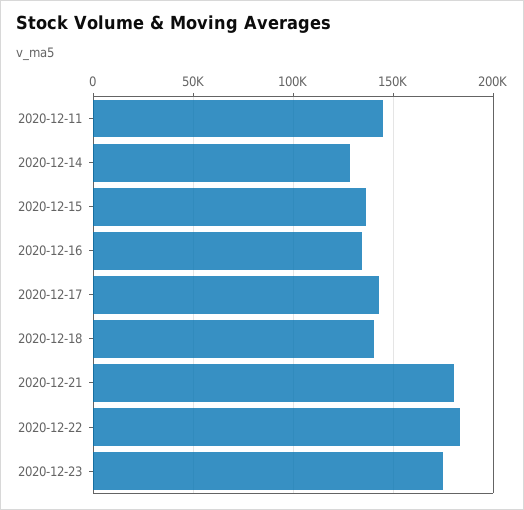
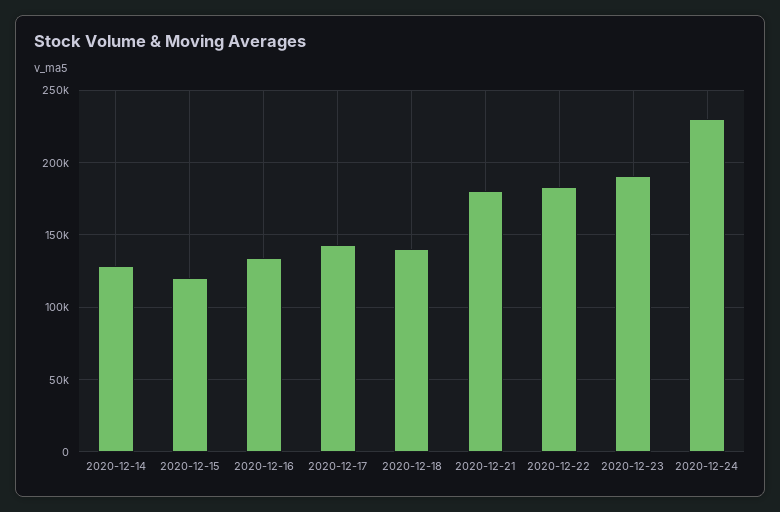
2020-12-11: 145000 -> none
2020-12-15: 135000 -> 120000
2020-12-23: 175000 -> 190000
2020-12-24: none -> 230000

